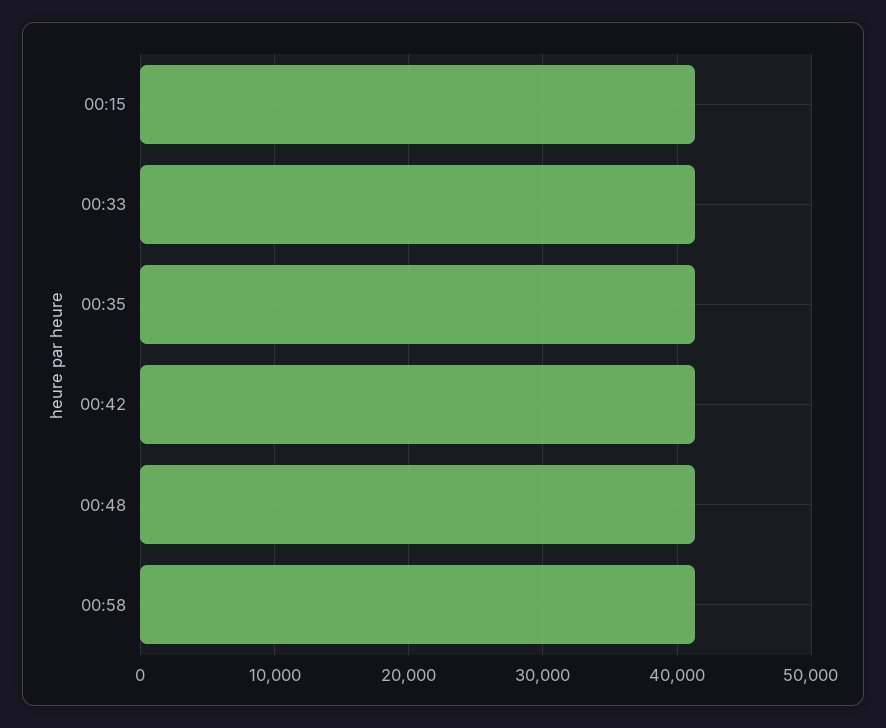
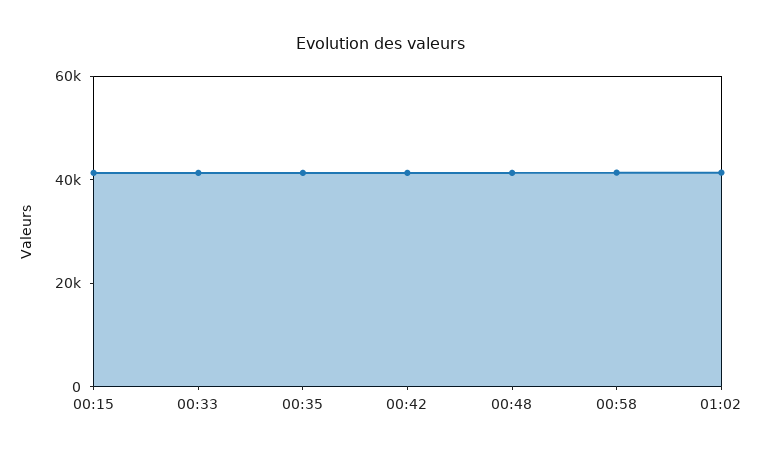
01:02: none -> 40000

